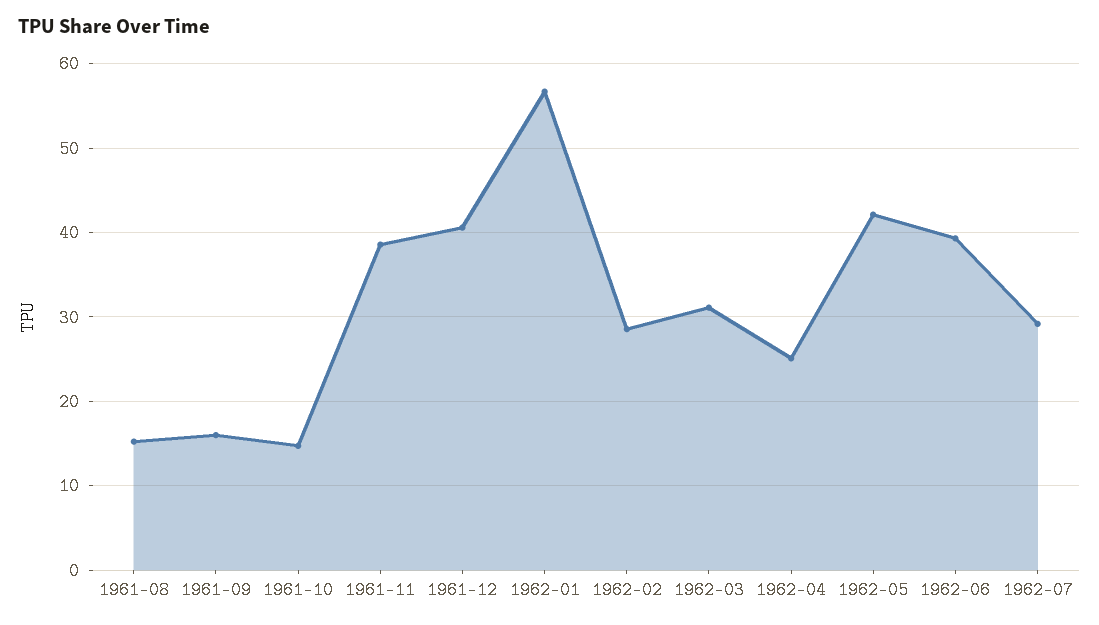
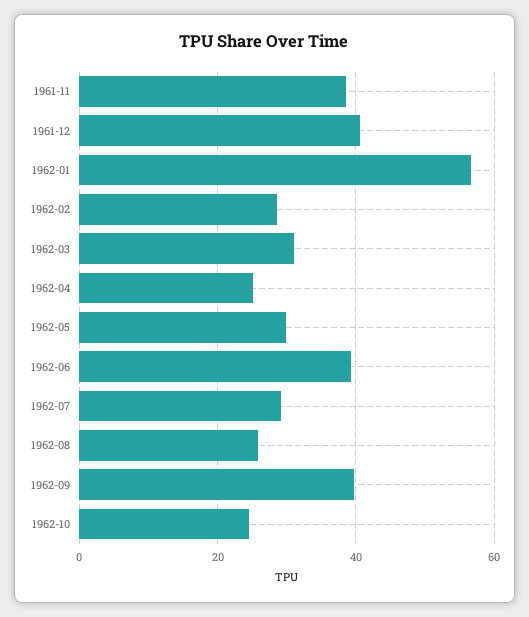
1961-08: 15 -> none
1961-09: 16 -> none
1961-10: 15 -> none
1962-05: 42 -> 30
1962-08: none -> 26
1962-09: none -> 40
1962-10: none -> 24

